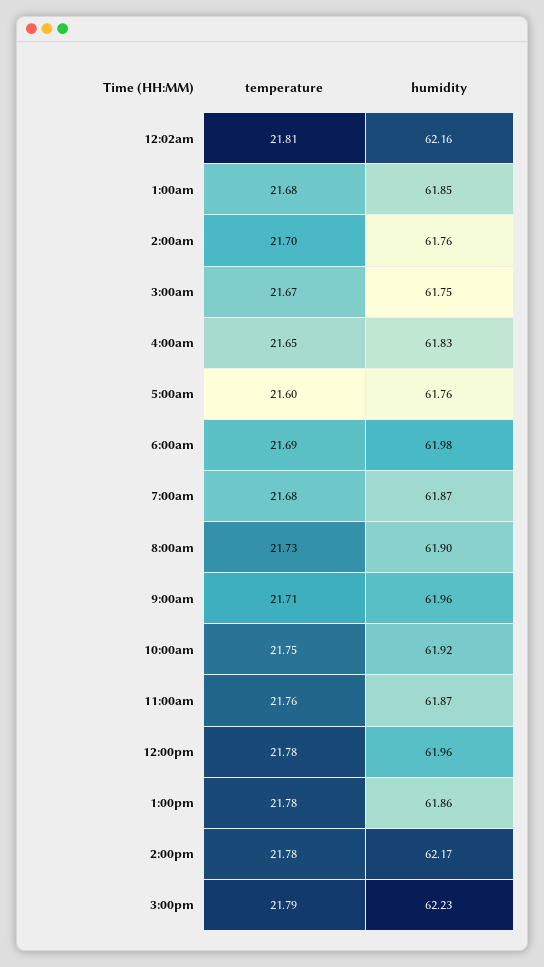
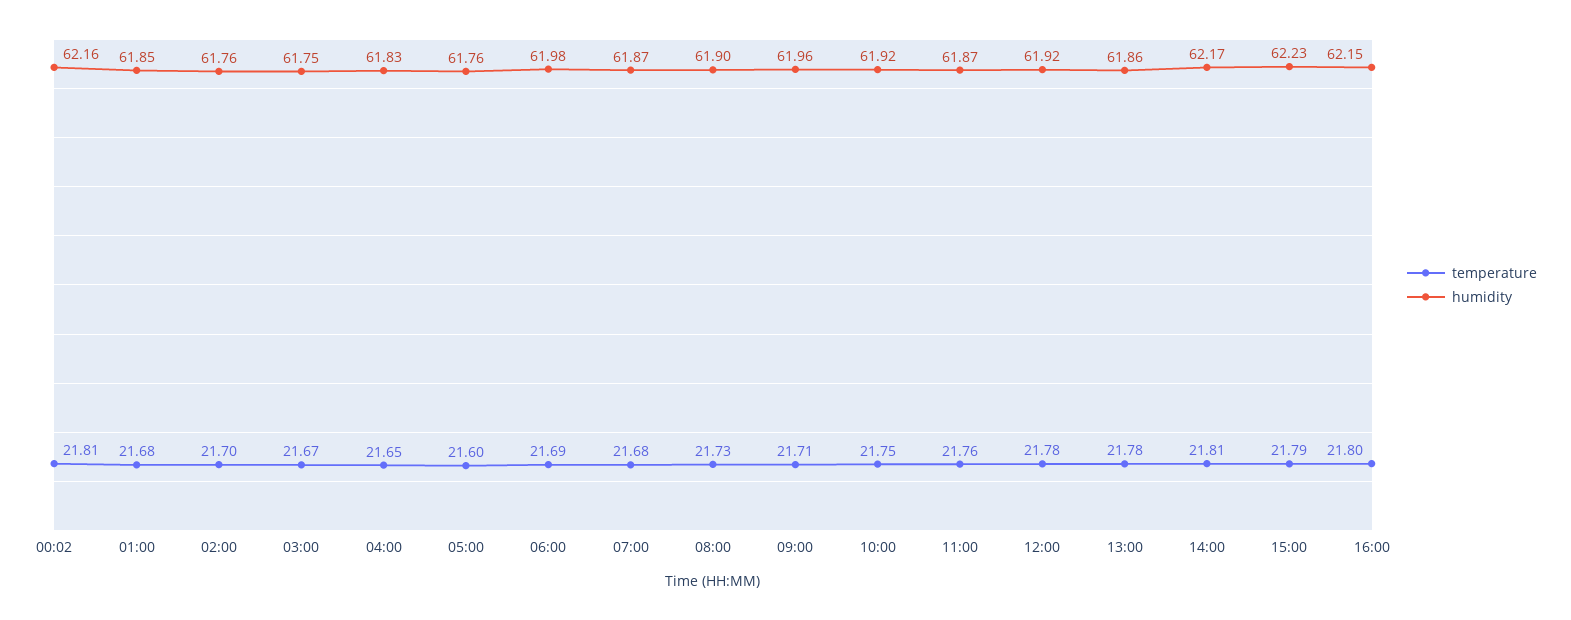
humidity, 12:00pm: 61.96 -> 61.92
temperature, 2:00pm: 21.78 -> 21.81
temperature, 16:00: none -> 21.8
humidity, 16:00: none -> 62.15

